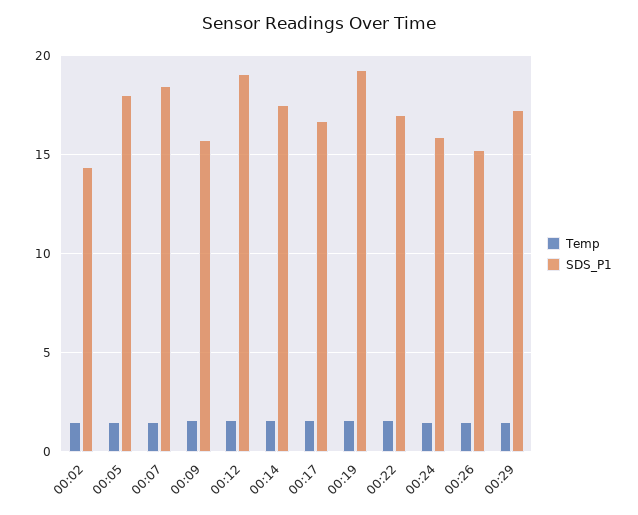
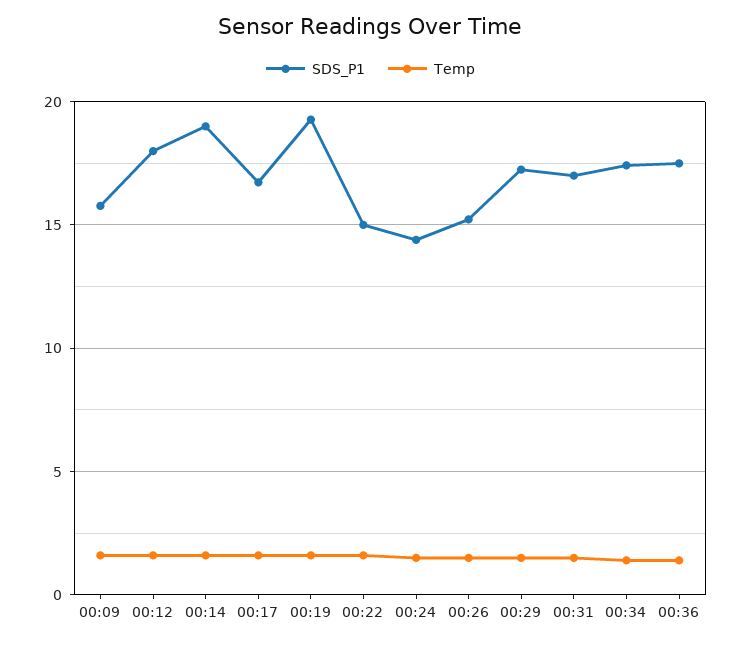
Temp, 00:02: 1.5 -> none
SDS_P1, 00:02: 14.5 -> none
Temp, 00:05: 1.5 -> none
SDS_P1, 00:05: 18 -> none
Temp, 00:07: 1.5 -> none
SDS_P1, 00:07: 18.5 -> none
SDS_P1, 00:12: 19 -> 18
SDS_P1, 00:14: 17.5 -> 19
SDS_P1, 00:22: 17 -> 15
SDS_P1, 00:24: 16 -> 14.5
SDS_P1, 00:31: none -> 17
Temp, 00:31: none -> 1.5
SDS_P1, 00:34: none -> 17.5
Temp, 00:34: none -> 1.5
SDS_P1, 00:36: none -> 17.5
Temp, 00:36: none -> 1.5

